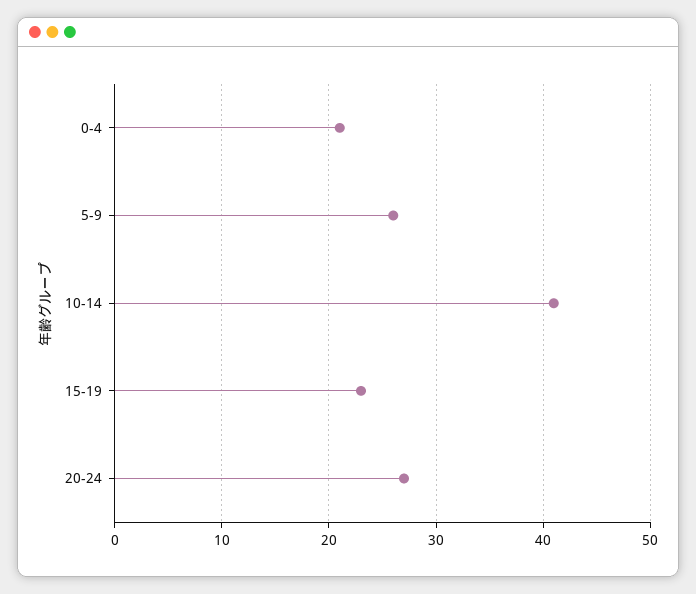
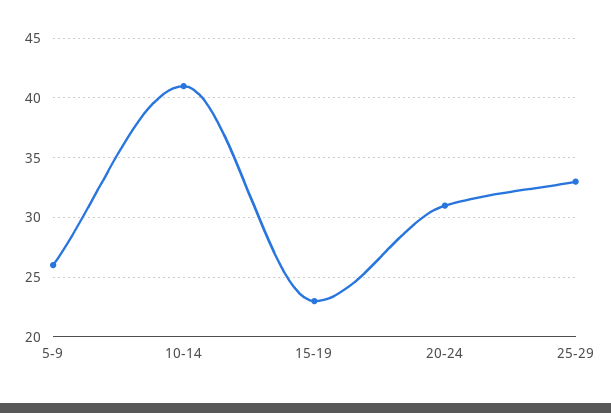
0-4: 21 -> none
20-24: 27 -> 31
25-29: none -> 33

